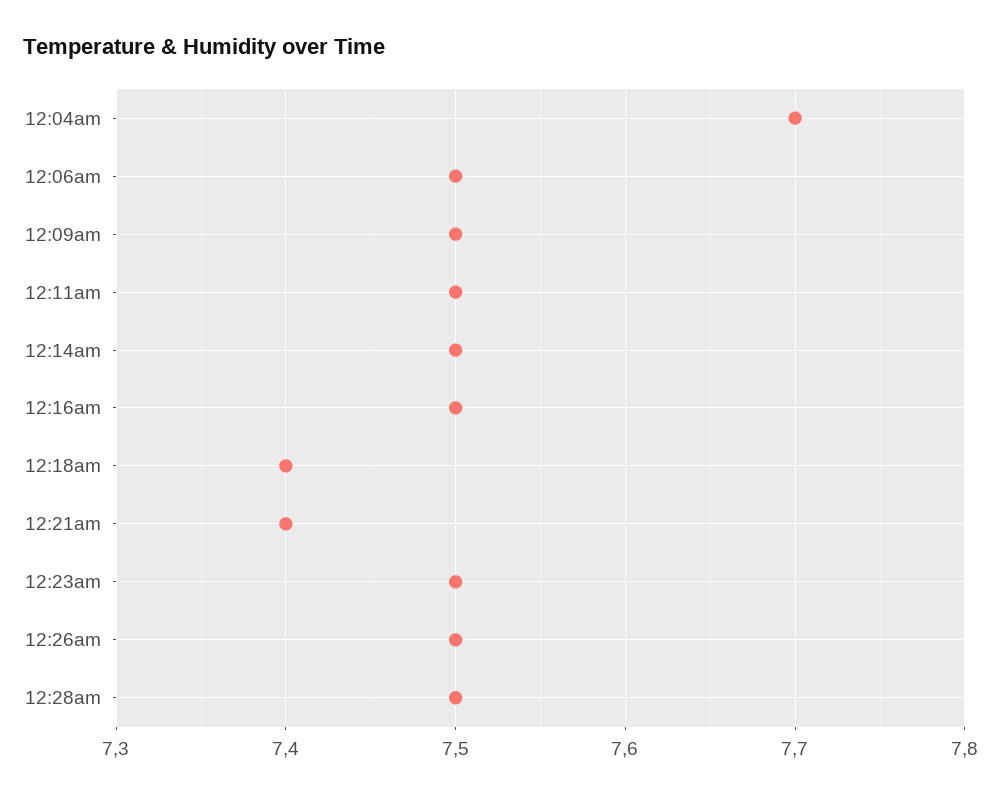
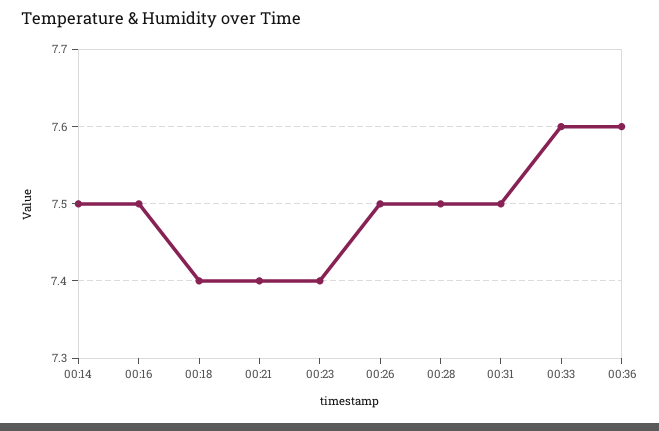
12:04am: 7.7 -> none
12:06am: 7.5 -> none
12:09am: 7.5 -> none
12:11am: 7.5 -> none
12:23am: 7.5 -> 7.4
00:31: none -> 7.5
00:33: none -> 7.6
00:36: none -> 7.6

